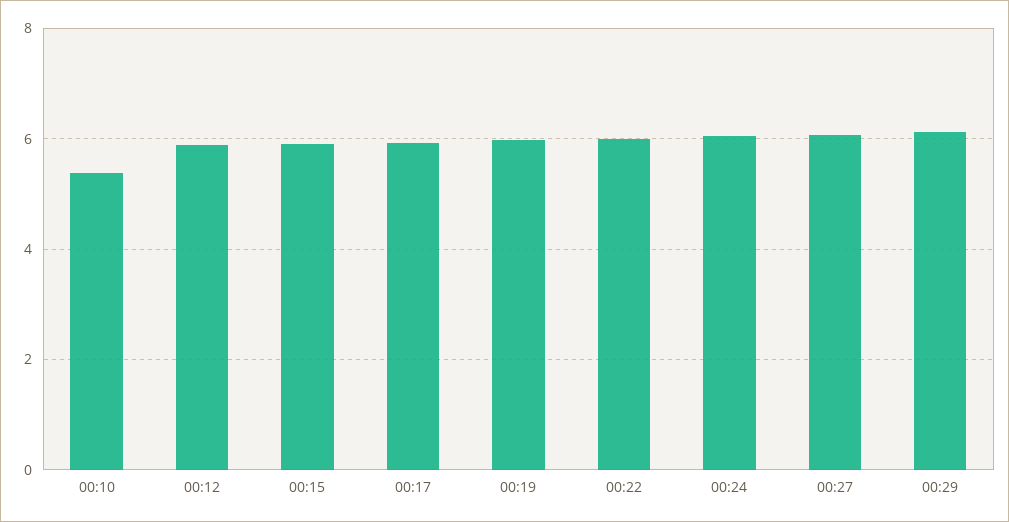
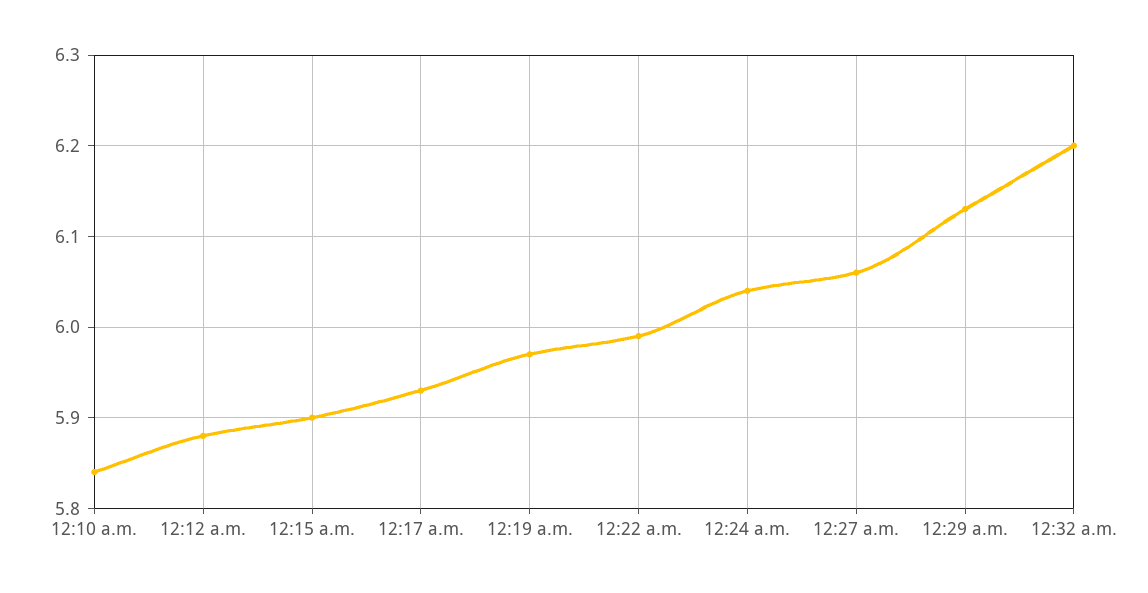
00:10: 5.4 -> 5.84
12:32 a.m.: none -> 6.2

